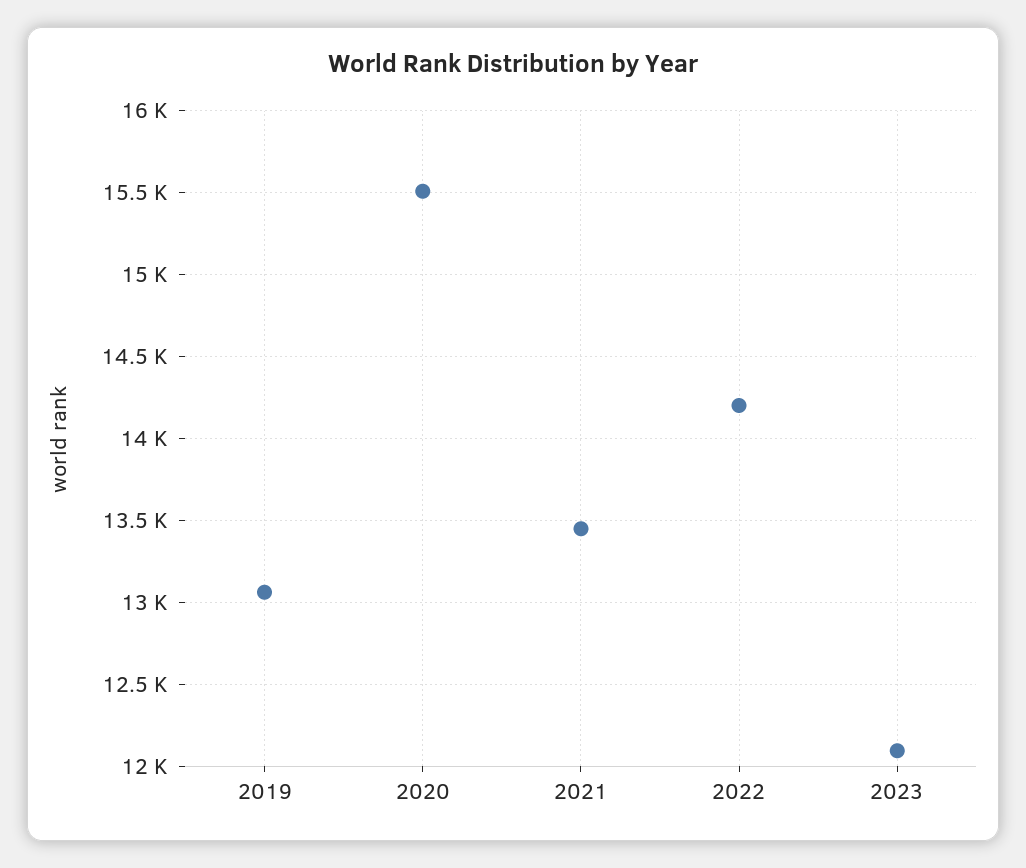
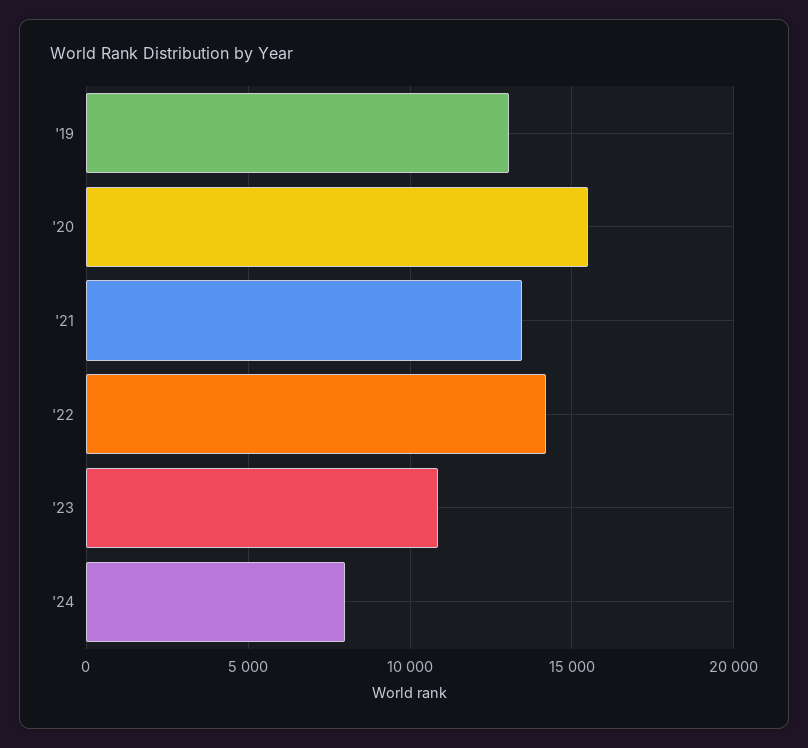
2023: 12100 -> 11000
'24: none -> 8000

